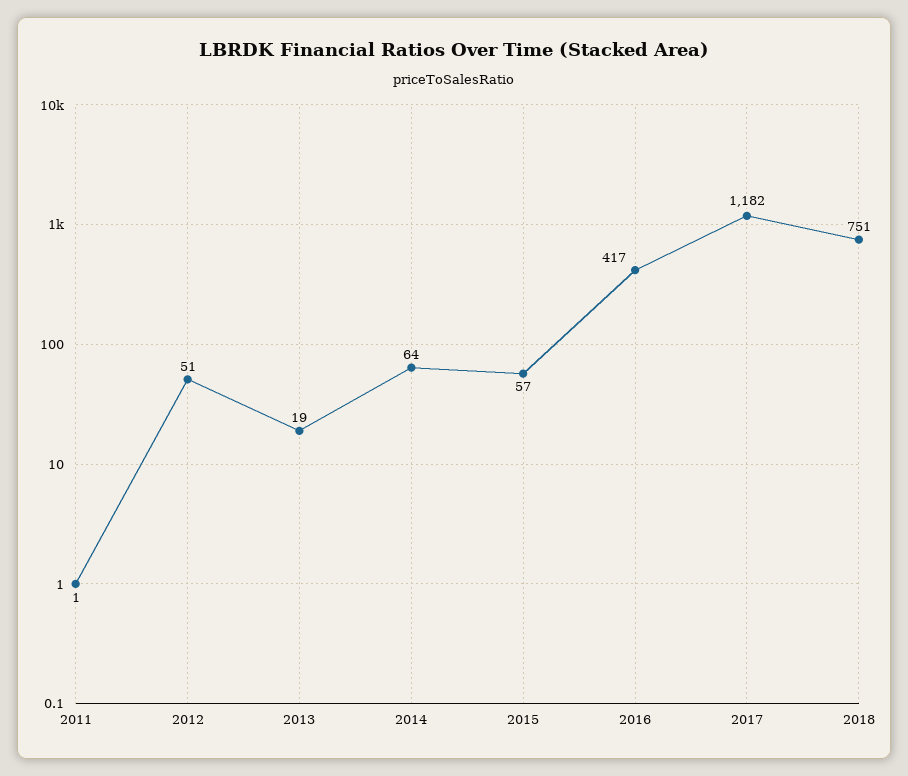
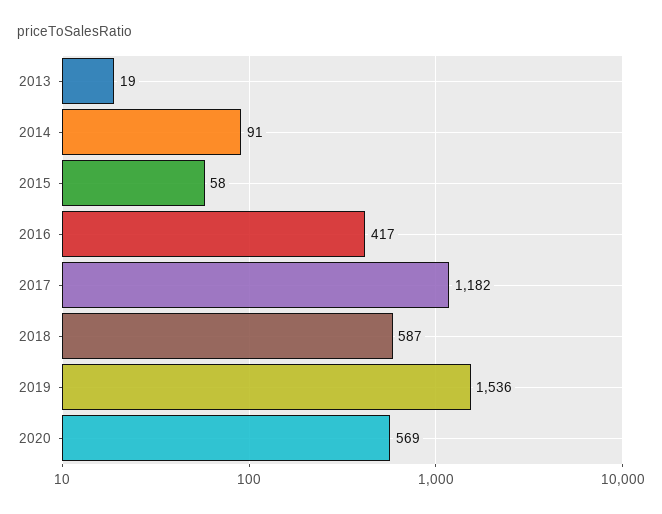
2011: 1 -> none
2012: 51 -> none
2014: 64 -> 91
2015: 57 -> 58
2018: 751 -> 587
2019: none -> 1536
2020: none -> 569

